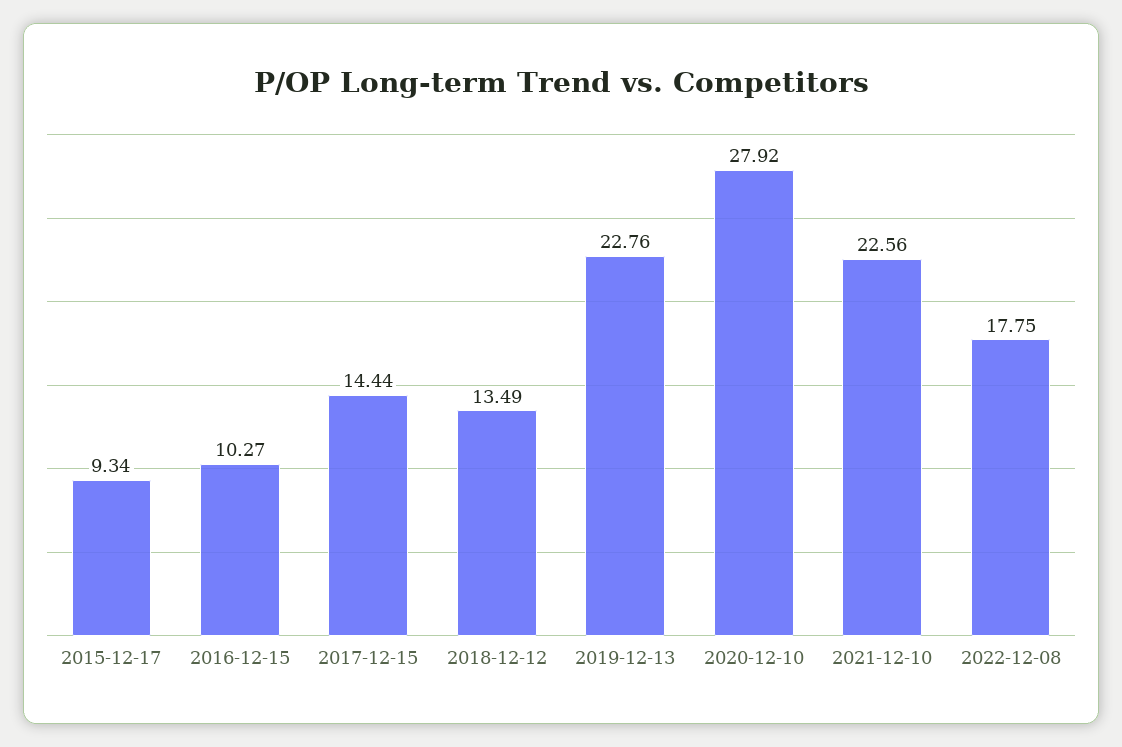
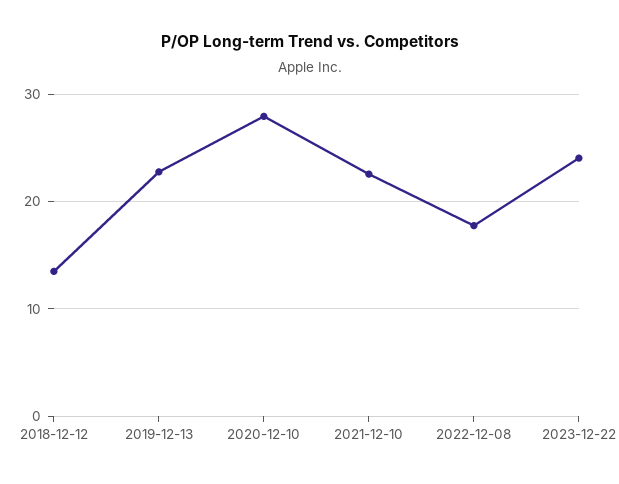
2015-12-17: 9.34 -> none
2016-12-15: 10.27 -> none
2017-12-15: 14.44 -> none
2023-12-22: none -> 24

